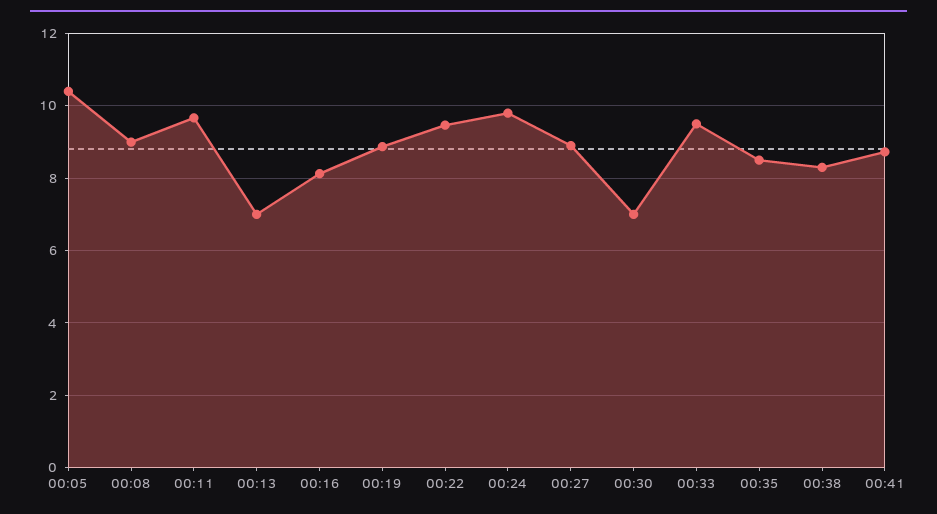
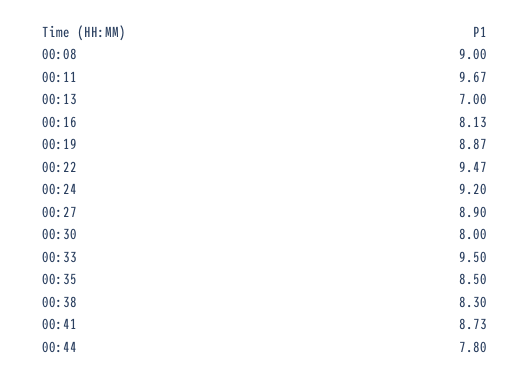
00:05: 10.4 -> none
00:24: 9.8 -> 9.2
00:30: 7 -> 8
00:44: none -> 7.8

